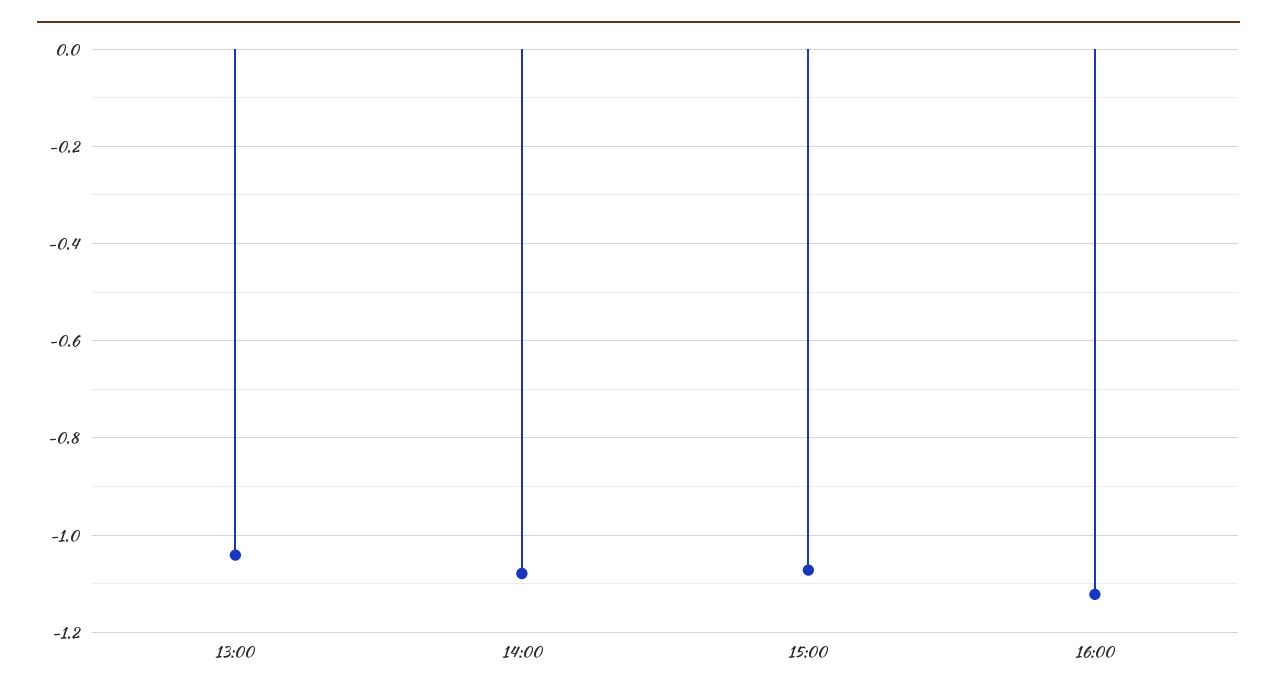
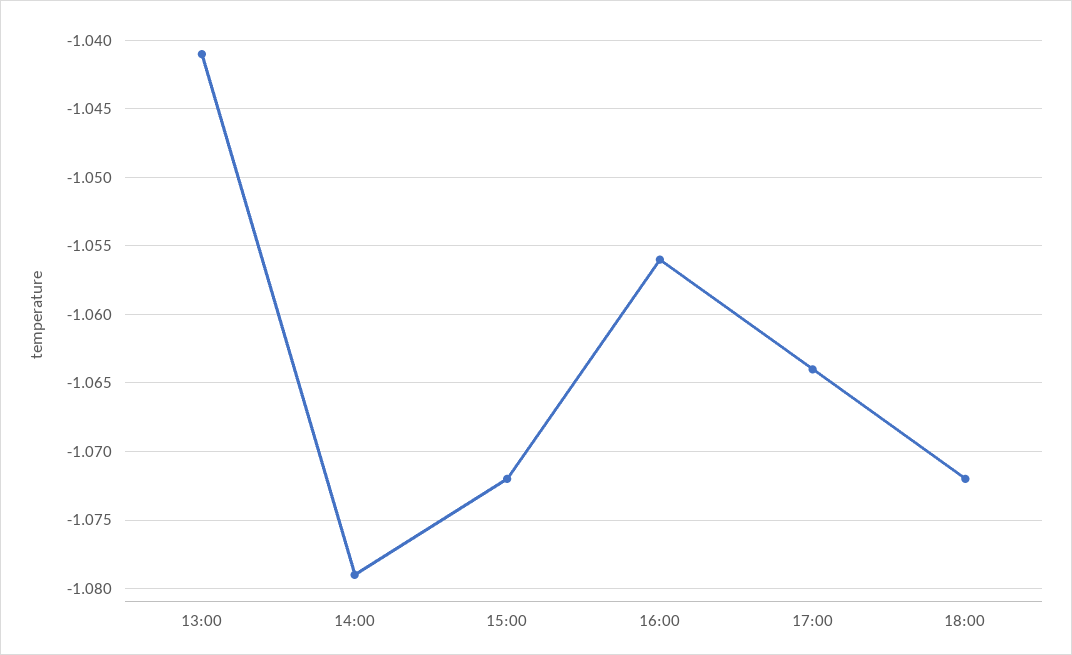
16:00: -1.12 -> -1.056
17:00: none -> -1.064
18:00: none -> -1.072

